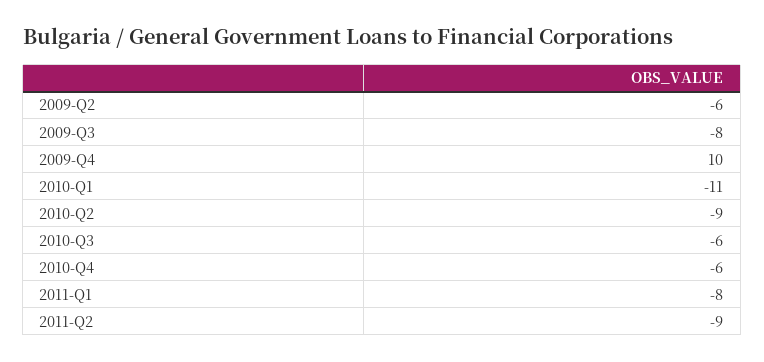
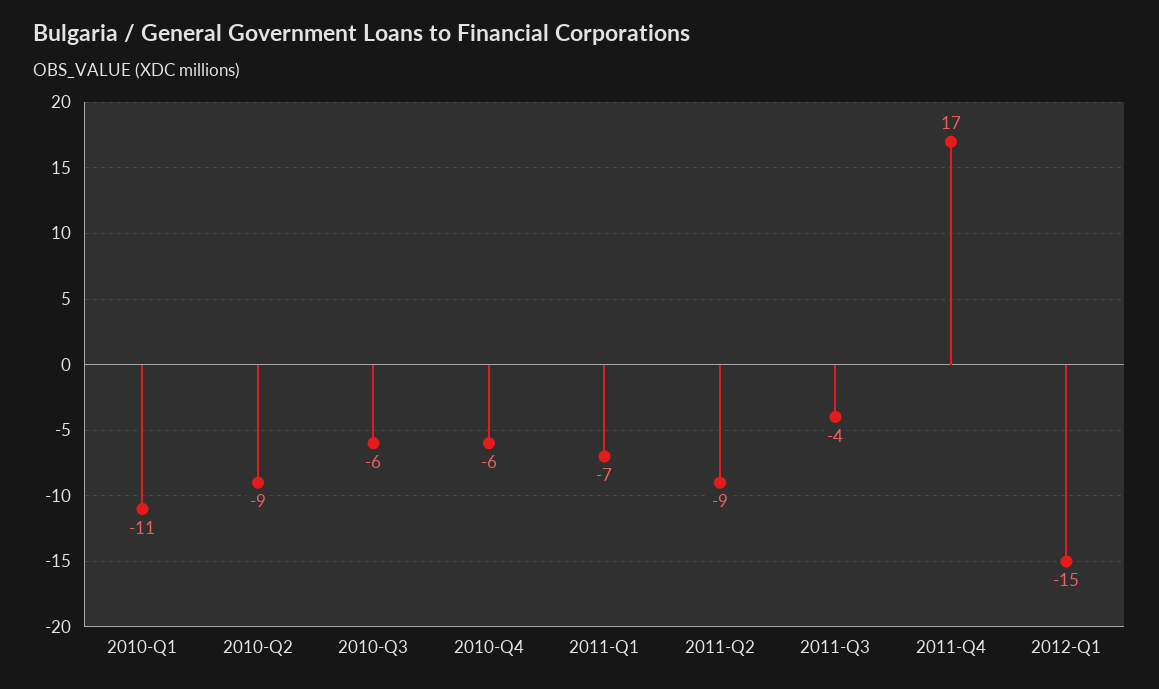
2009-Q2: -6 -> none
2009-Q3: -8 -> none
2009-Q4: 10 -> none
2011-Q1: -8 -> -7
2011-Q3: none -> -4
2011-Q4: none -> 17
2012-Q1: none -> -15

